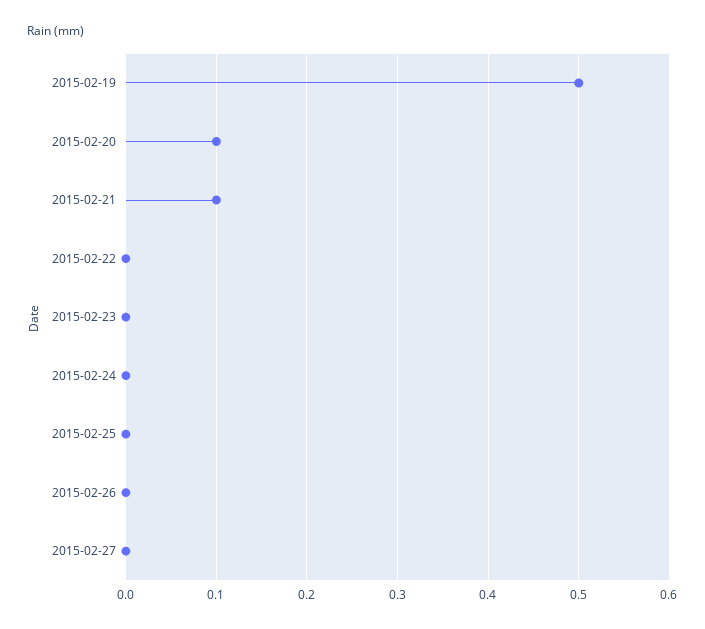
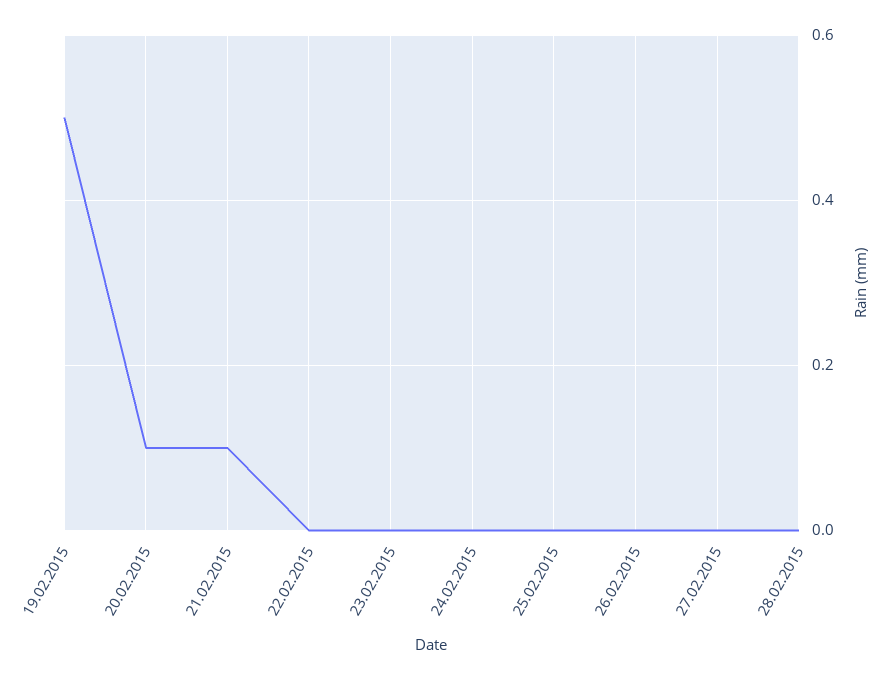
28.02.2015: none -> 0

